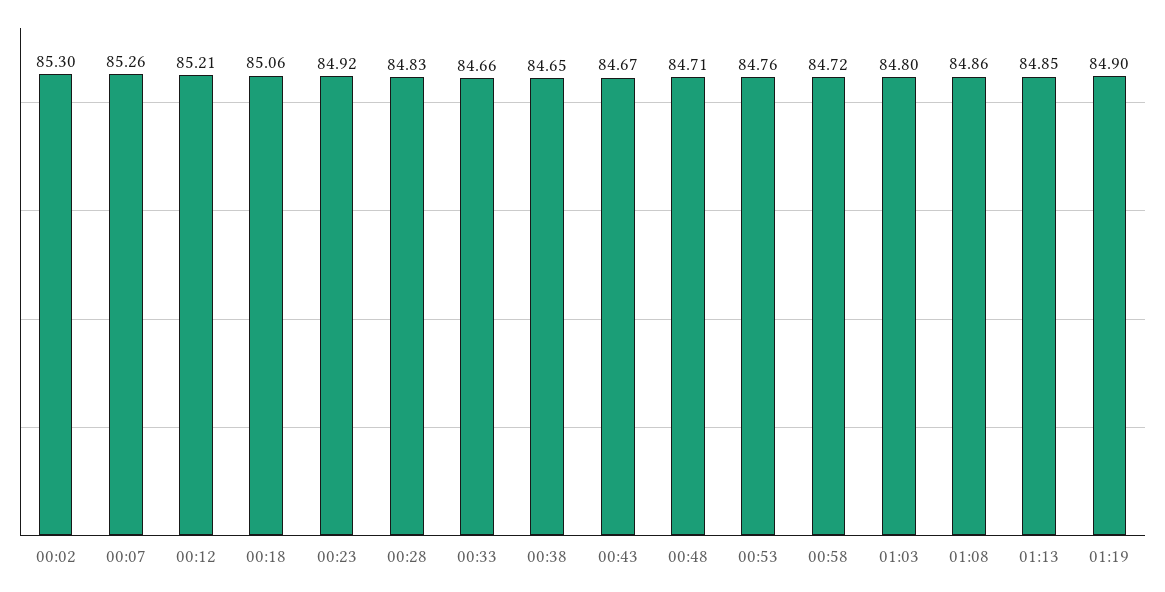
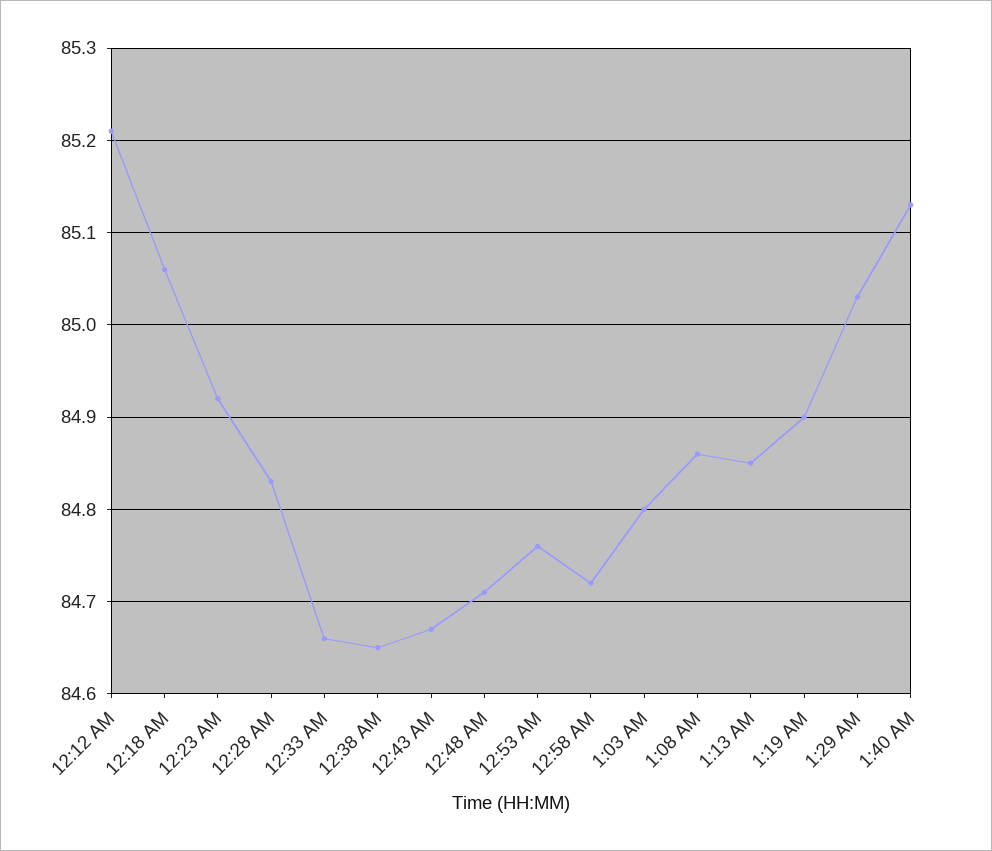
00:02: 85.3 -> none
00:07: 85.26 -> none
1:29 AM: none -> 85.03
1:40 AM: none -> 85.13

